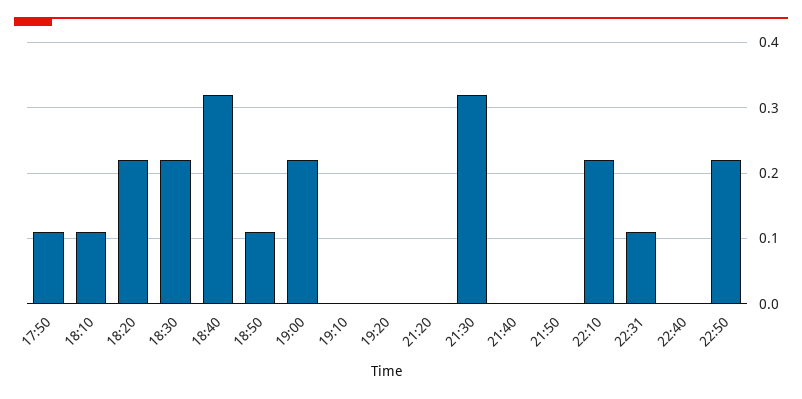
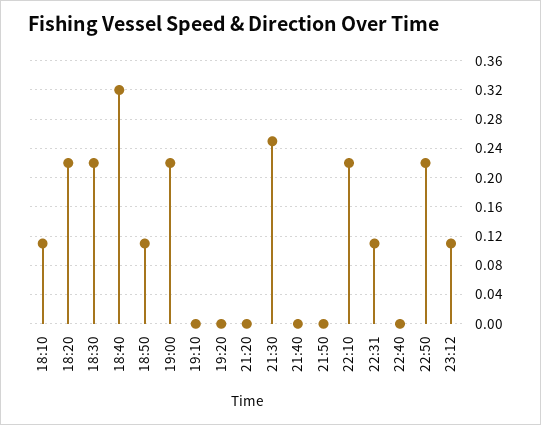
17:50: 0.11 -> none
21:30: 0.32 -> 0.25
23:12: none -> 0.11

